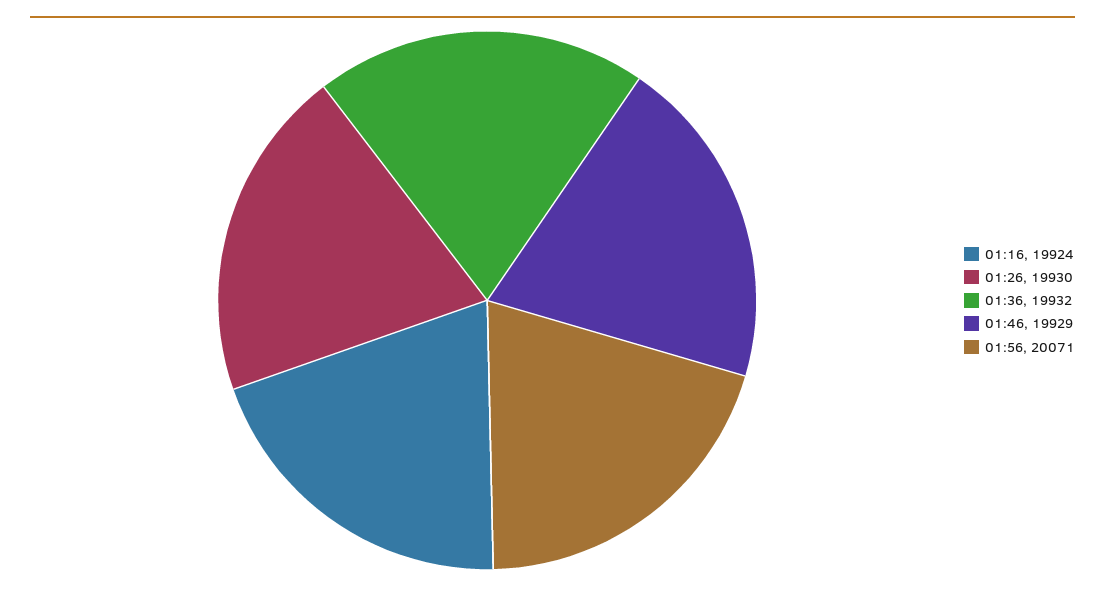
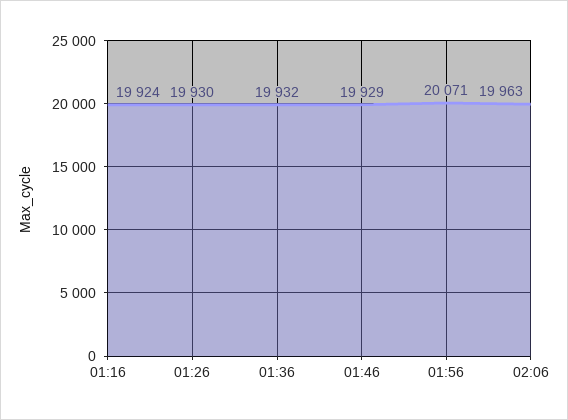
02:06: none -> 19963

